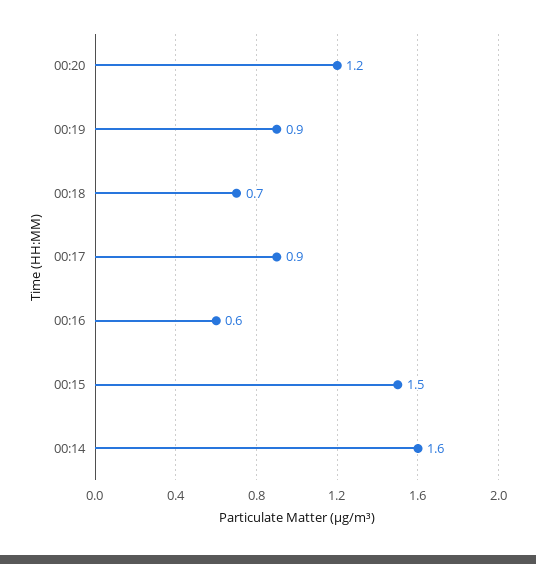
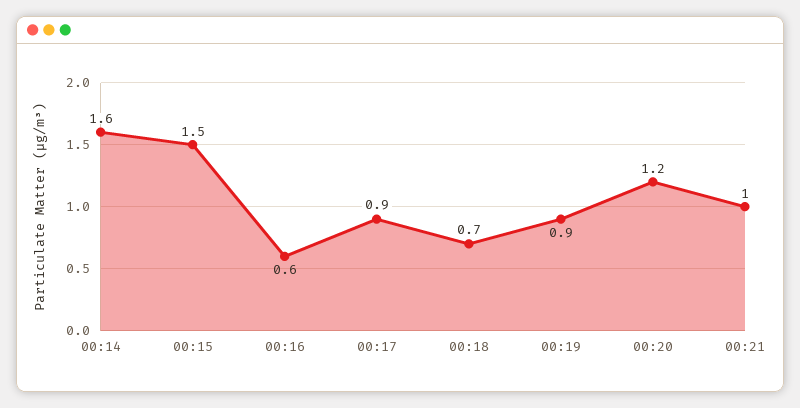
00:21: none -> 1

